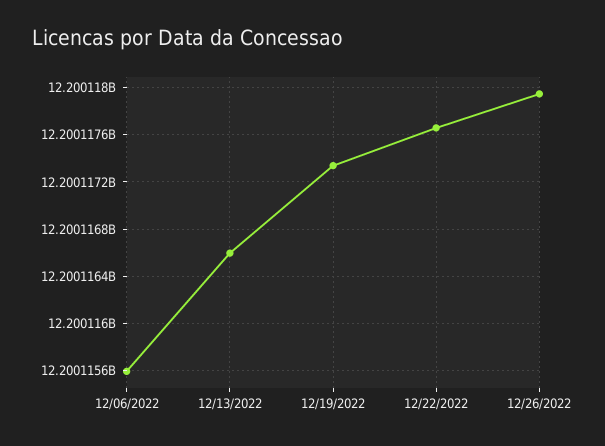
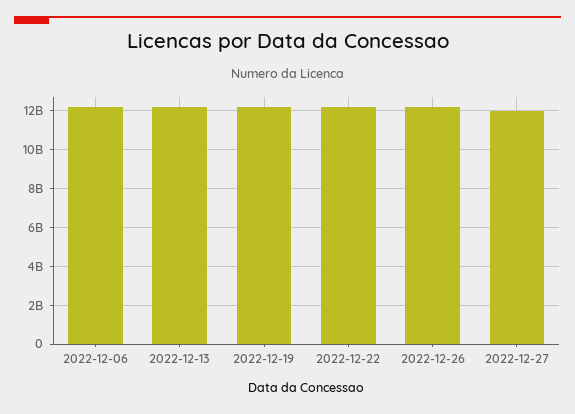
2022-12-27: none -> 12000000000

